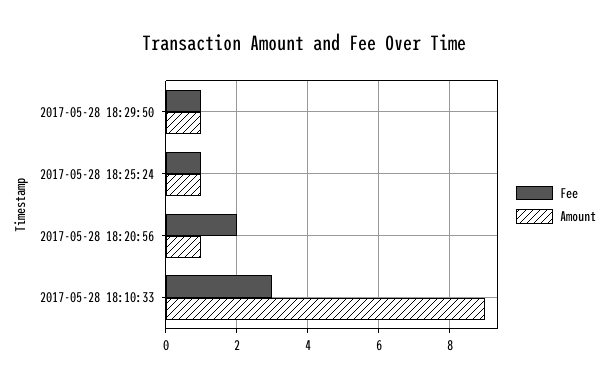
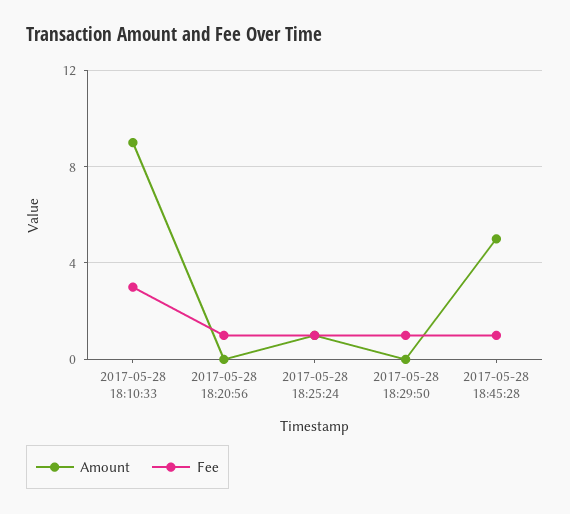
Amount, 2017-05-28 18:29:50: 1 -> 0
Fee, 2017-05-28 18:20:56: 2 -> 1
Amount, 2017-05-28 18:20:56: 1 -> 0
Amount, 2017-05-28 18:45:28: none -> 5
Fee, 2017-05-28 18:45:28: none -> 1

